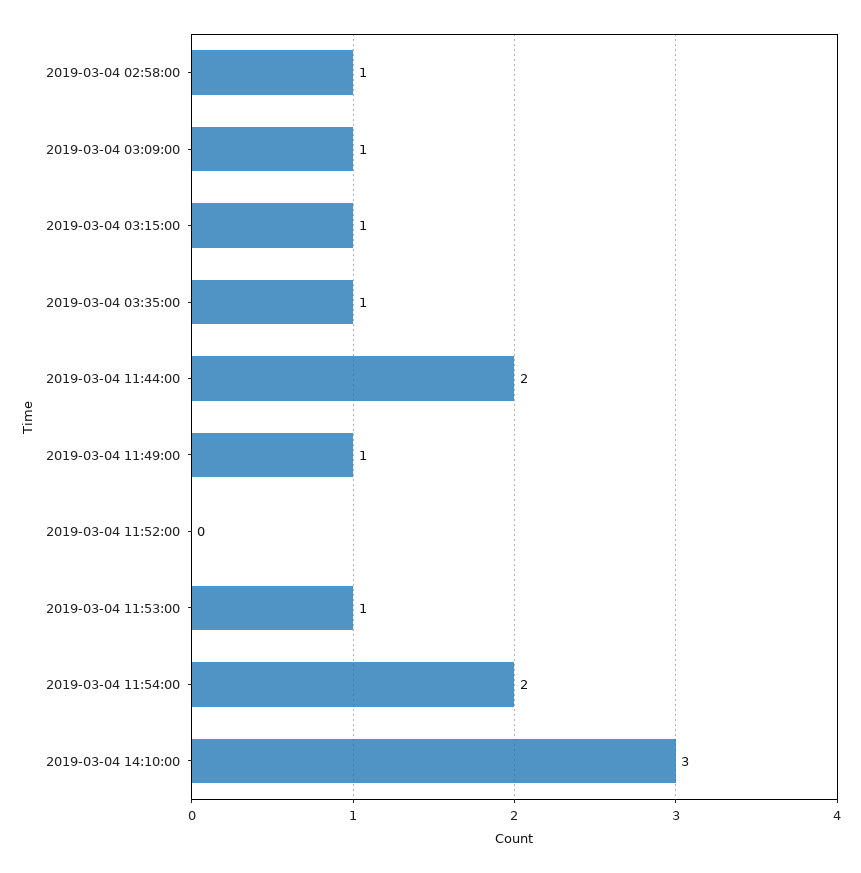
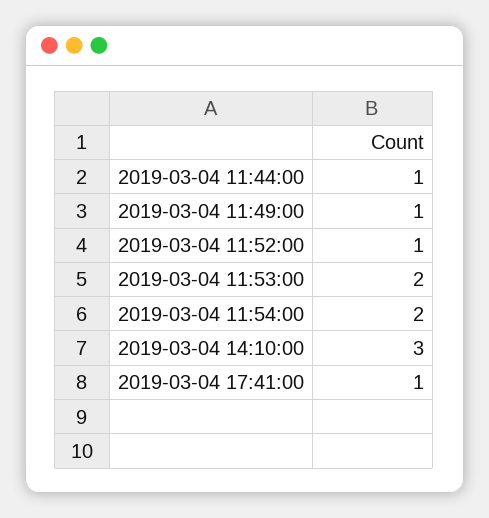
2019-03-04 02:58:00: 1 -> none
2019-03-04 03:09:00: 1 -> none
2019-03-04 03:15:00: 1 -> none
2019-03-04 03:35:00: 1 -> none
2019-03-04 11:44:00: 2 -> 1
2019-03-04 11:52:00: 0 -> 1
2019-03-04 11:53:00: 1 -> 2
2019-03-04 17:41:00: none -> 1

